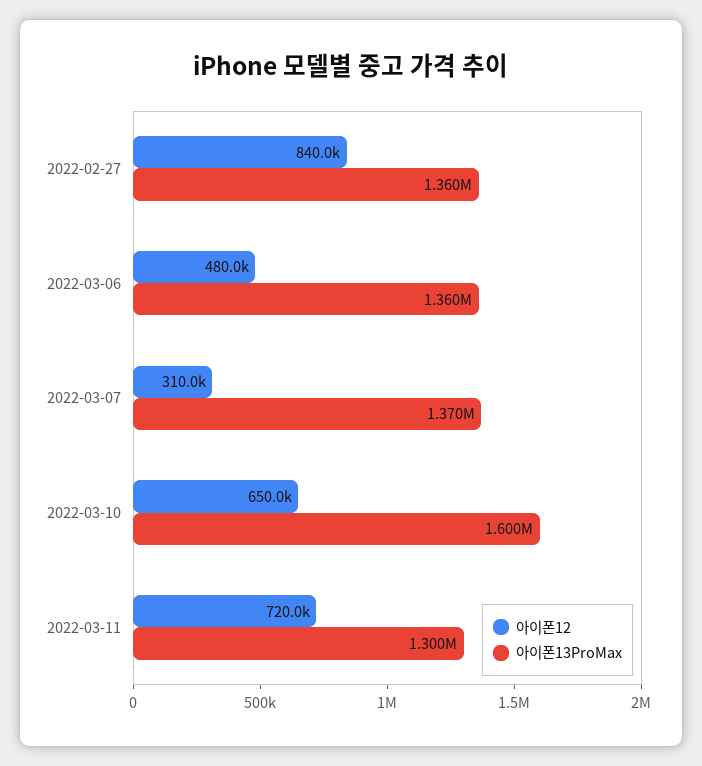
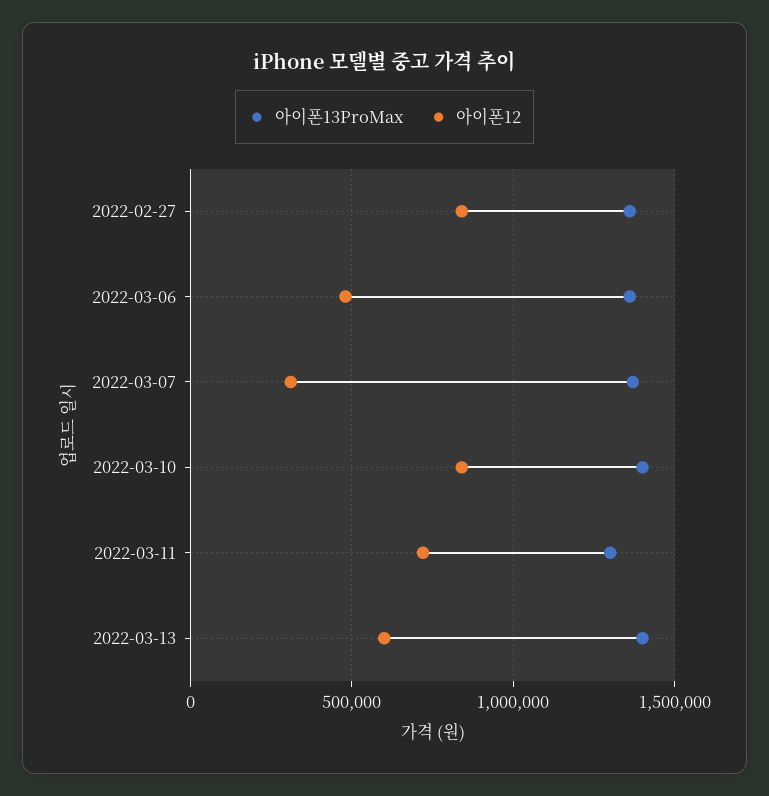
아이폰12, 2022-03-10: 650000 -> 850000
아이폰13ProMax, 2022-03-10: 1600000 -> 1400000
아이폰13ProMax, 2022-03-13: none -> 1400000
아이폰12, 2022-03-13: none -> 600000

